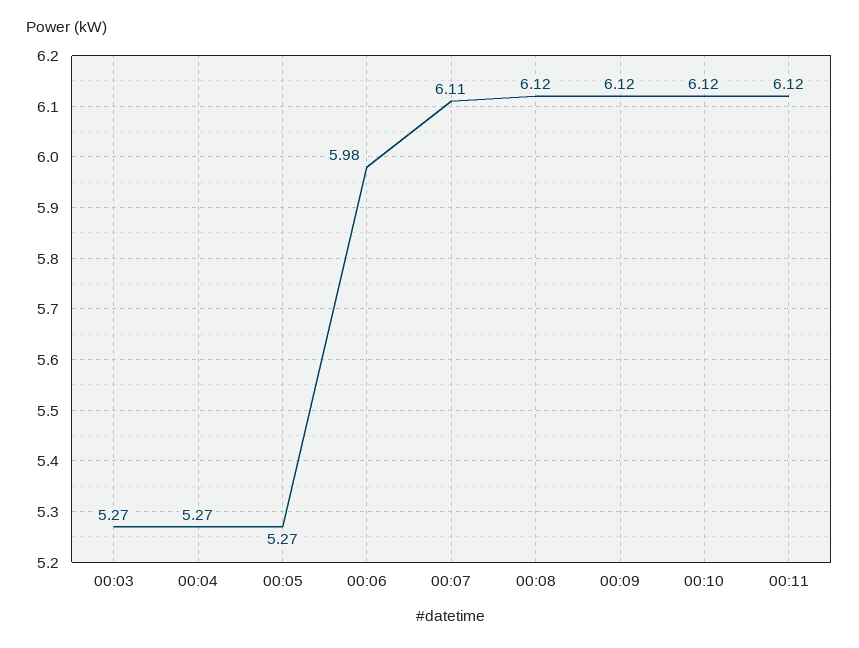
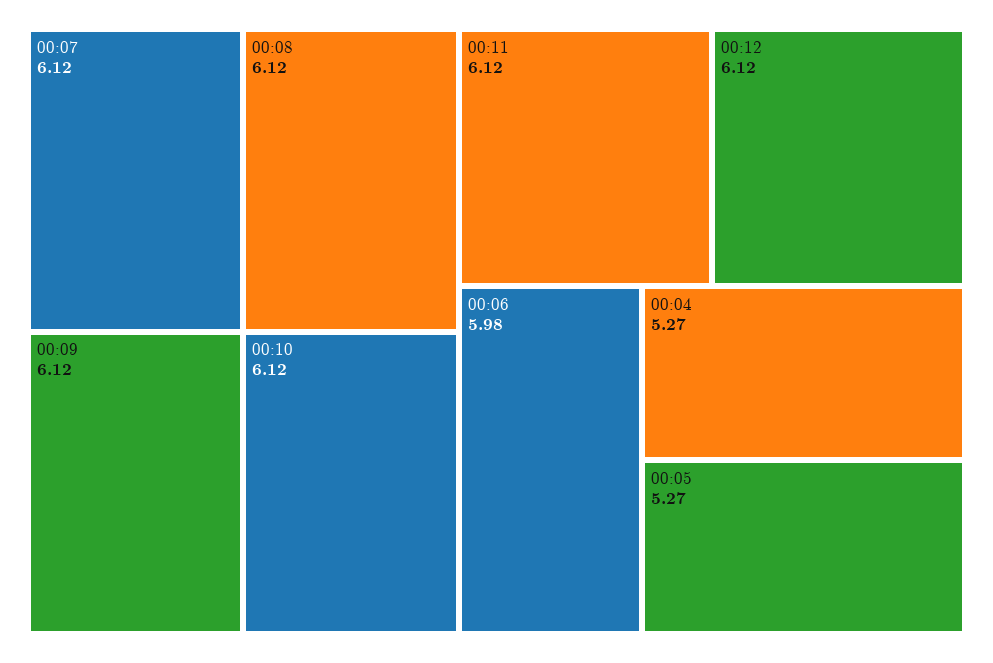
00:03: 5.27 -> none
00:07: 6.11 -> 6.12
00:12: none -> 6.12

